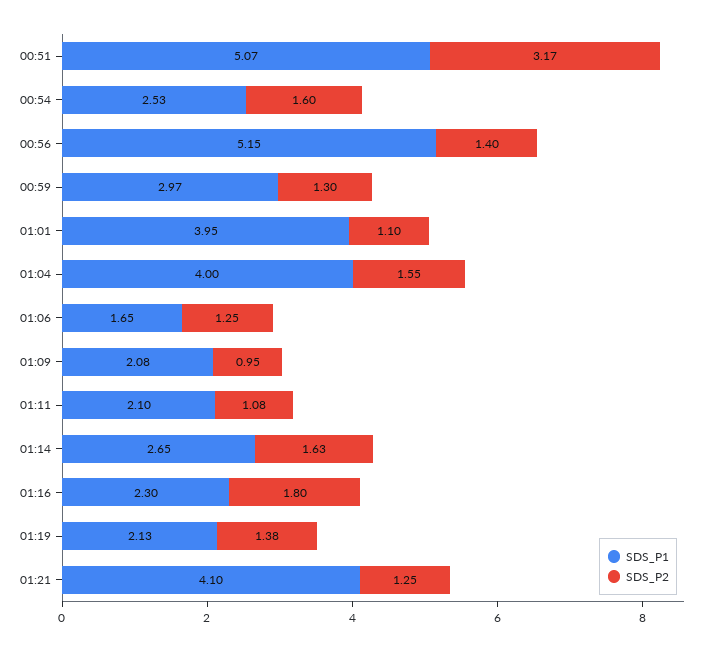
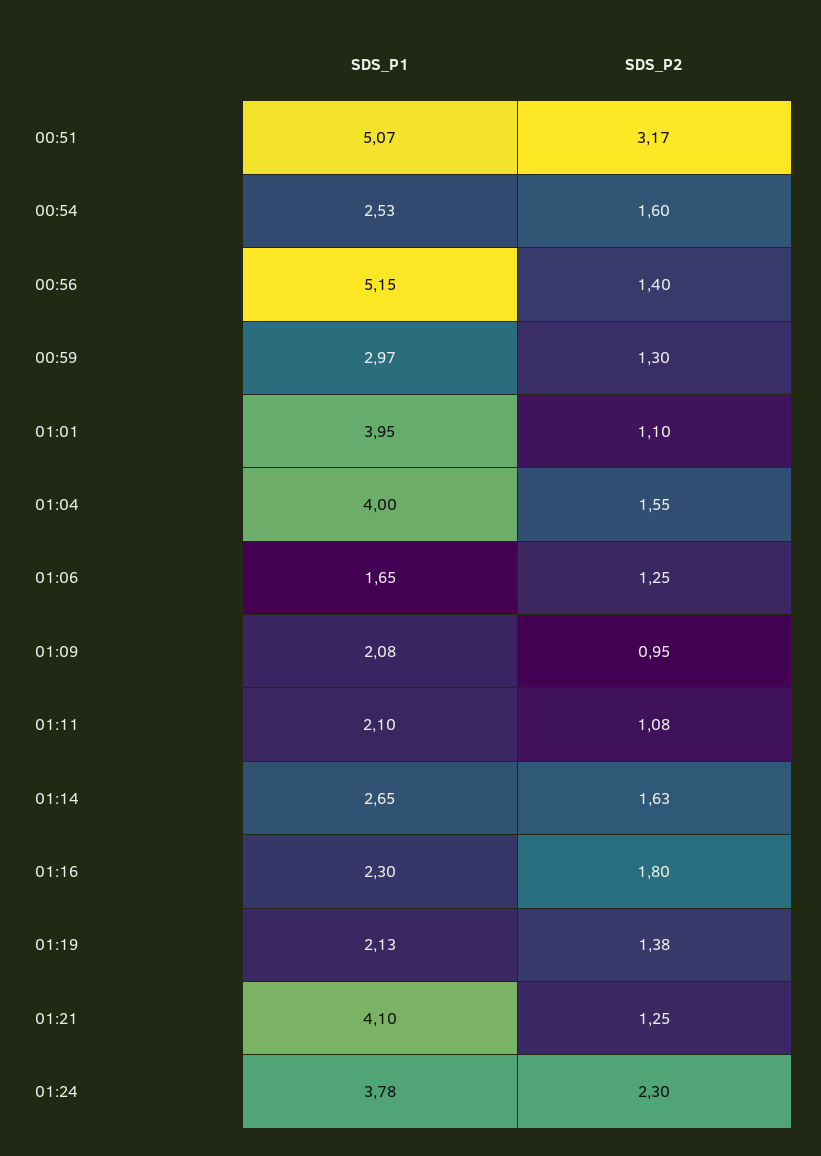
SDS_P1, 01:24: none -> 3.78
SDS_P2, 01:24: none -> 2.3

